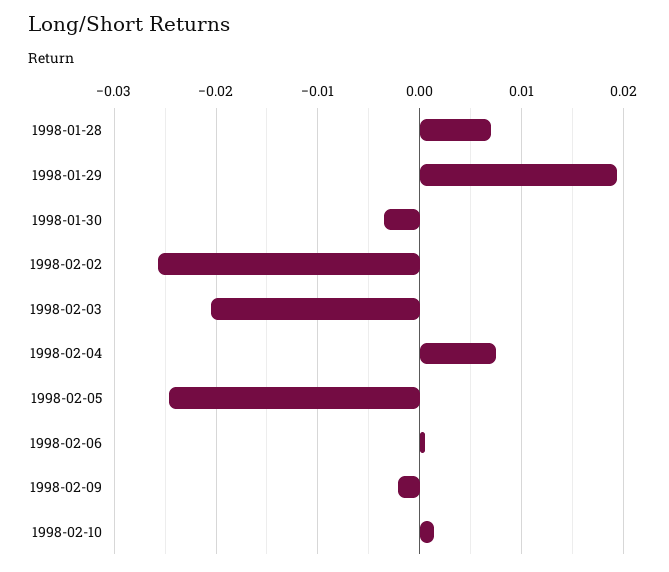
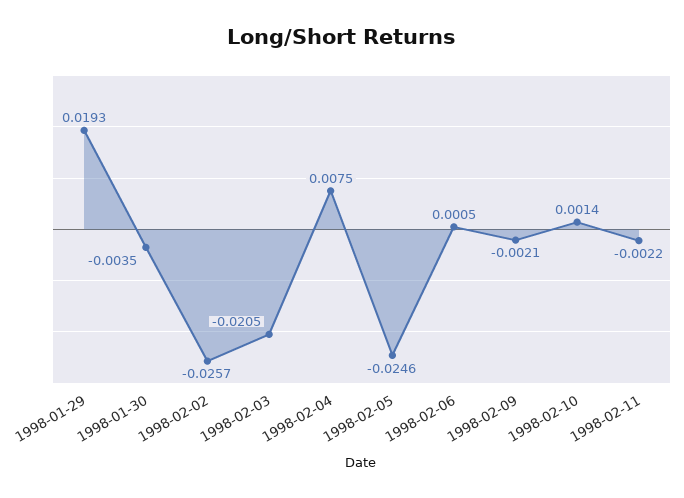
1998-01-28: 0.007 -> none
1998-02-11: none -> -0.0022

